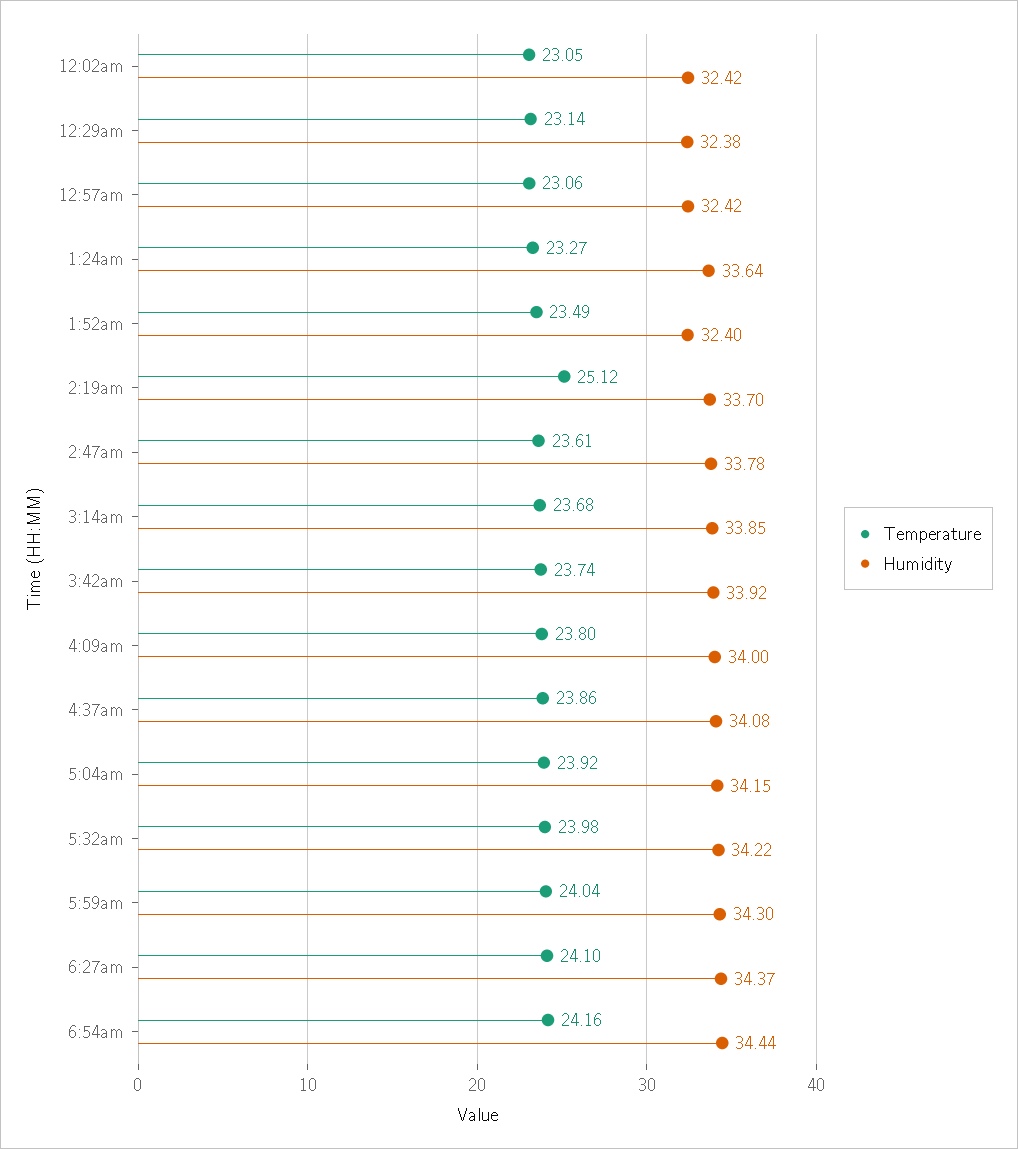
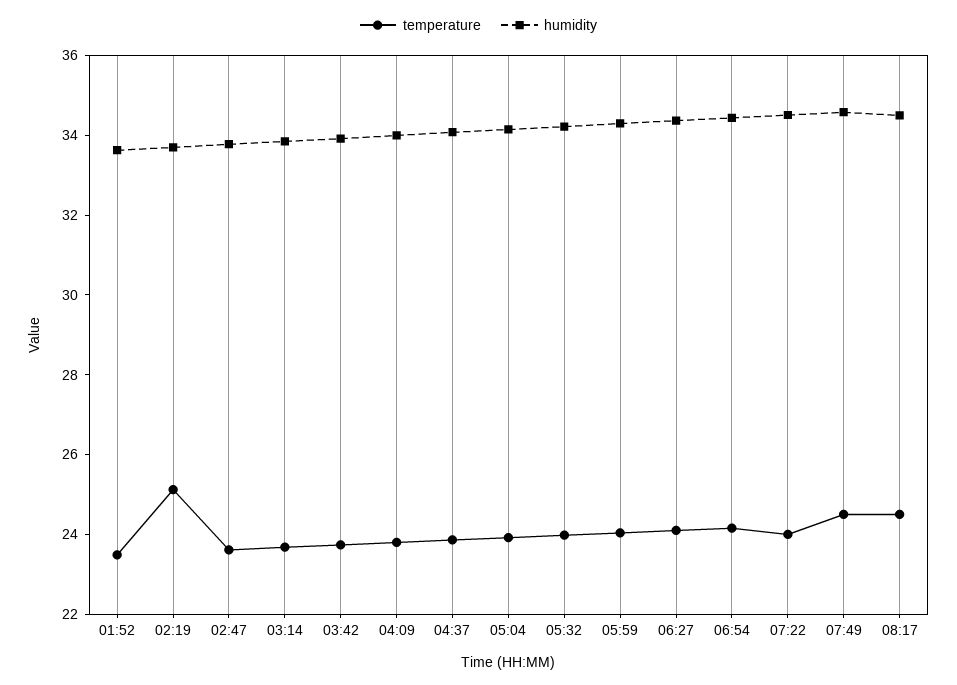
Temperature, 12:02am: 23.05 -> none
Humidity, 12:02am: 32.42 -> none
Temperature, 12:29am: 23.14 -> none
Humidity, 12:29am: 32.38 -> none
Temperature, 12:57am: 23.06 -> none
Humidity, 12:57am: 32.42 -> none
Temperature, 1:24am: 23.27 -> none
Humidity, 1:24am: 33.64 -> none
Humidity, 1:52am: 32.4 -> 33.5
Temperature, 07:22: none -> 24
Humidity, 07:22: none -> 34.5
Temperature, 07:49: none -> 24.5
Humidity, 07:49: none -> 34.5
Temperature, 08:17: none -> 24.5
Humidity, 08:17: none -> 34.5

